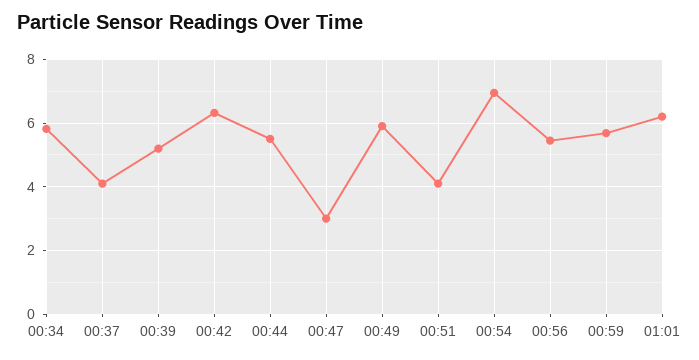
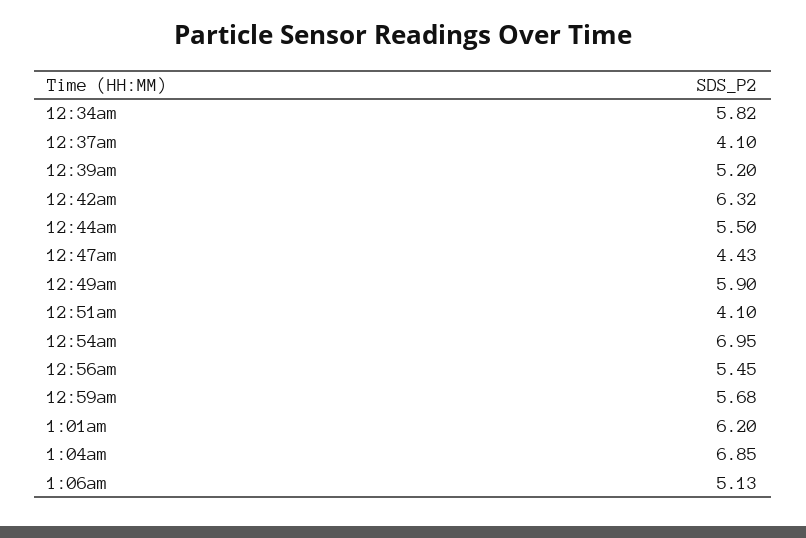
00:47: 3 -> 4.43
1:04am: none -> 6.85
1:06am: none -> 5.13

